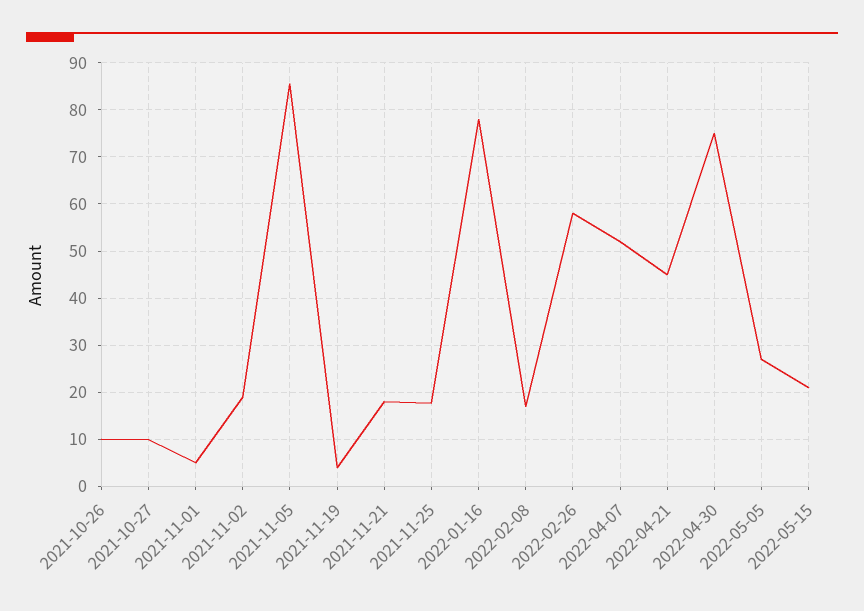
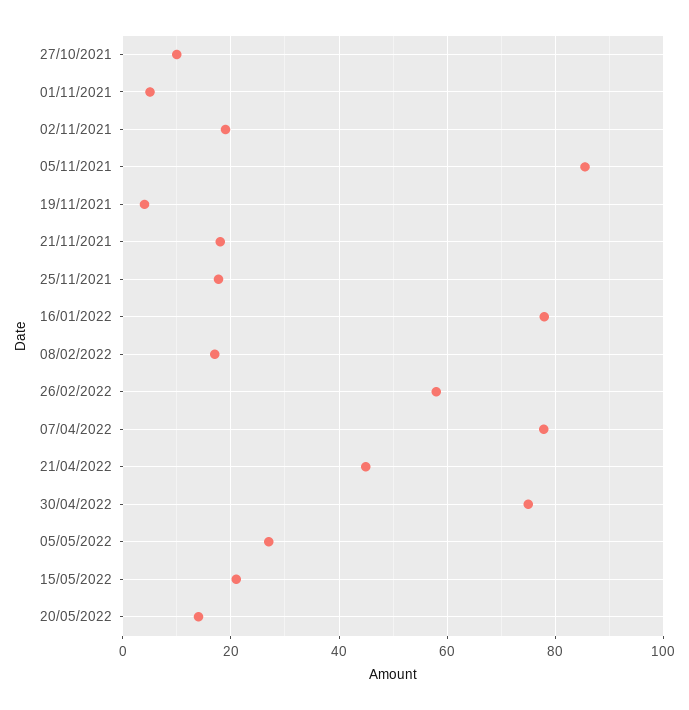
2021-10-26: 10 -> none
2022-04-07: 52 -> 78
20/05/2022: none -> 14

